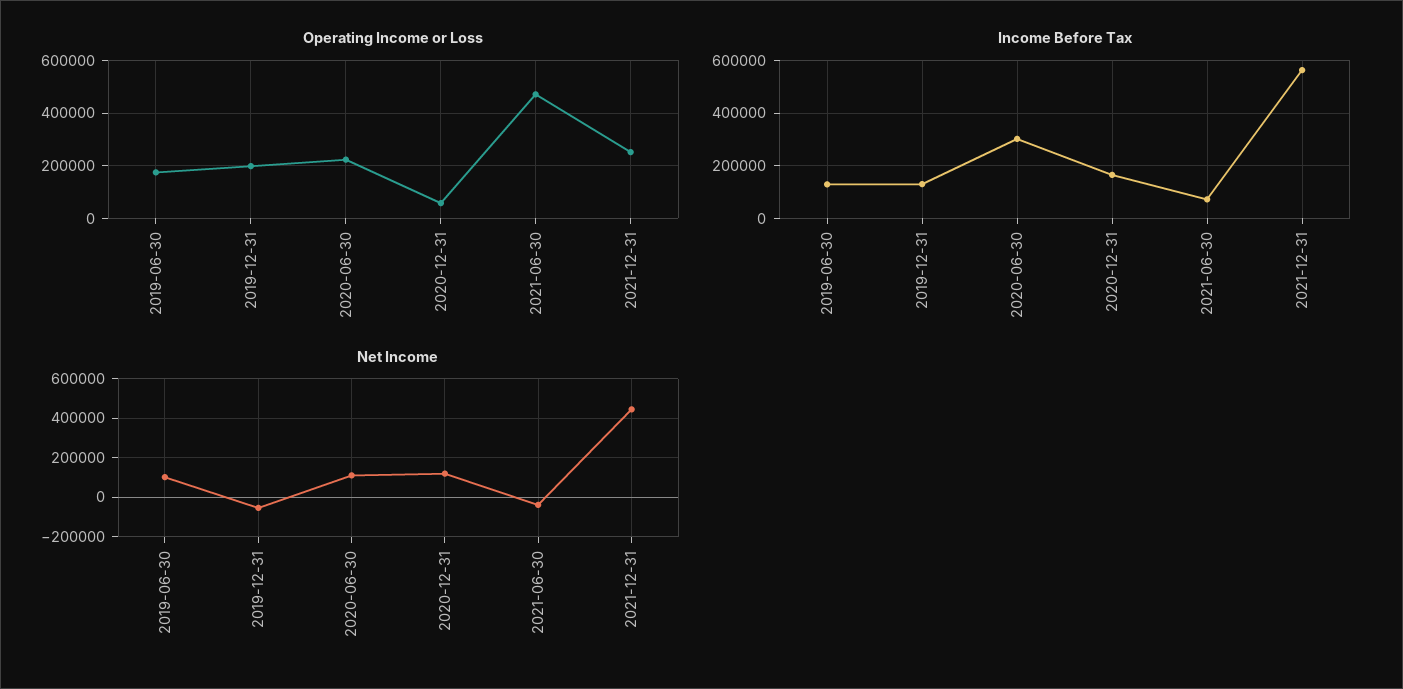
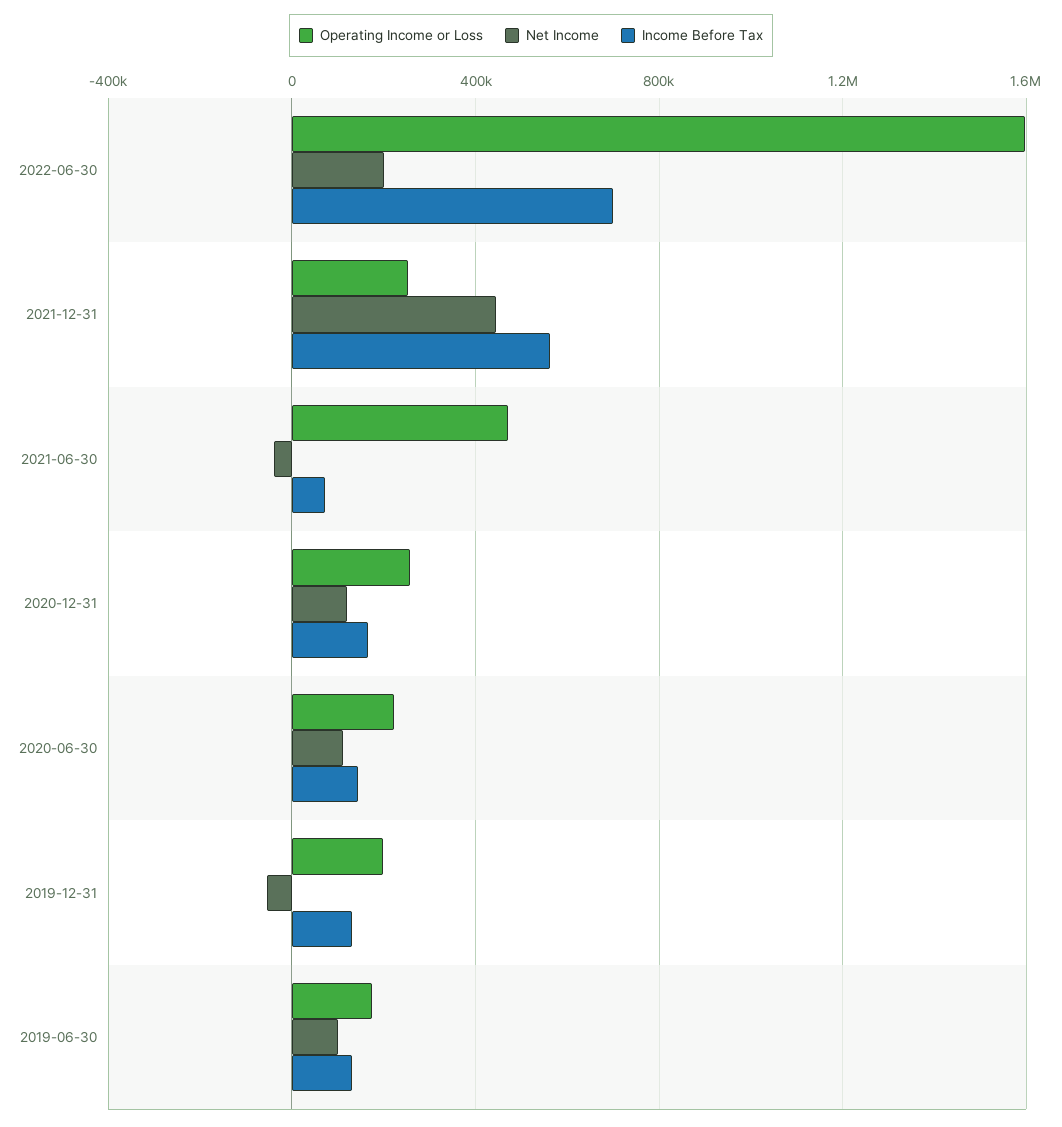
Operating Income or Loss, 2020-12-31: 50000 -> 250000
Income Before Tax, 2020-06-30: 300000 -> 150000
Operating Income or Loss, 2022-06-30: none -> 1600000
Net Income, 2022-06-30: none -> 200000
Income Before Tax, 2022-06-30: none -> 700000

